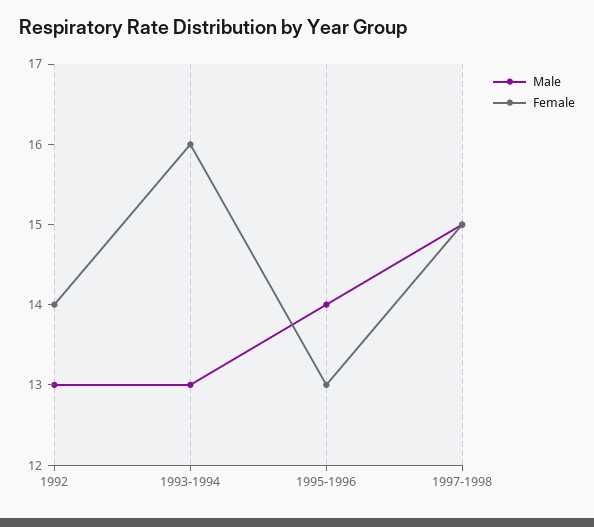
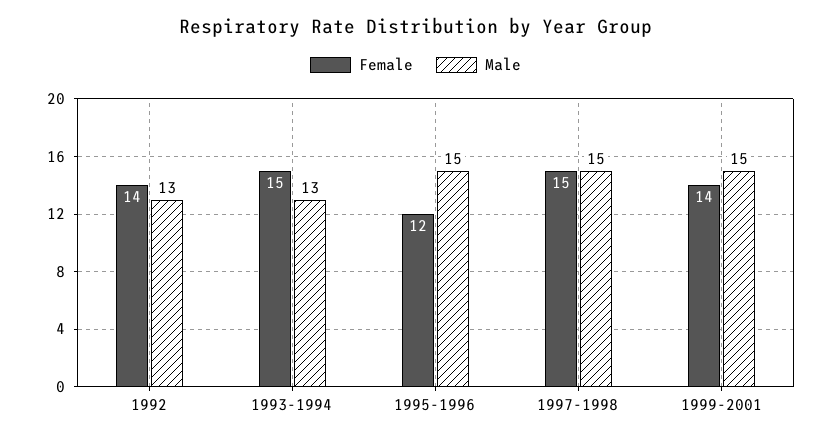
Female, 1993-1994: 16 -> 15
Male, 1995-1996: 14 -> 15
Female, 1995-1996: 13 -> 12
Female, 1999-2001: none -> 14
Male, 1999-2001: none -> 15

